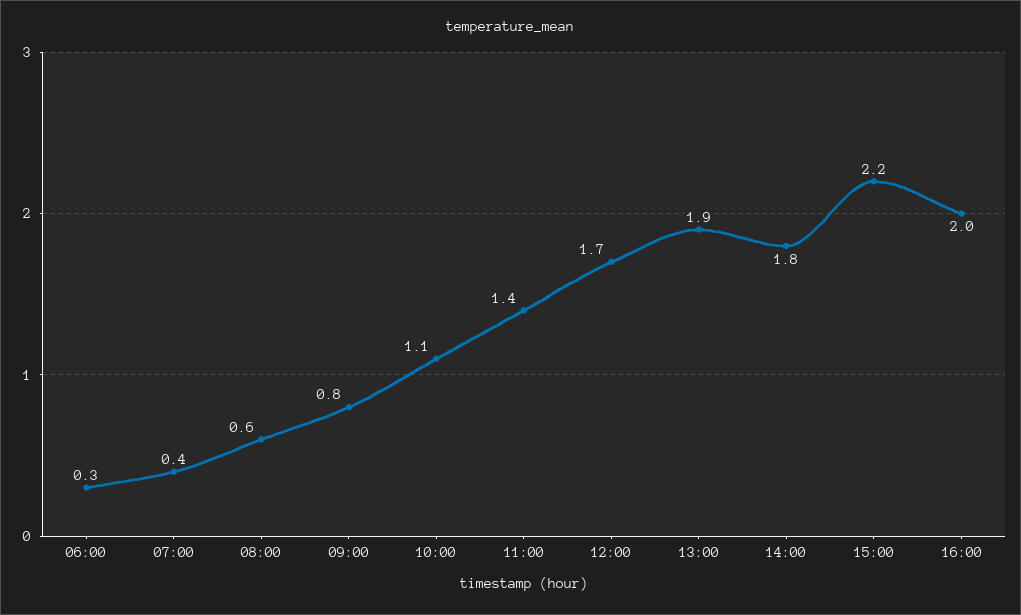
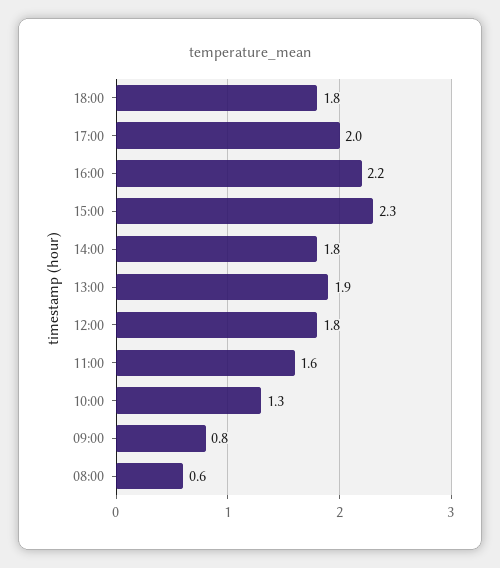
06:00: 0.3 -> none
07:00: 0.4 -> none
10:00: 1.1 -> 1.3
11:00: 1.4 -> 1.6
12:00: 1.7 -> 1.8
15:00: 2.2 -> 2.3
16:00: 2 -> 2.2
18:00: none -> 1.8
17:00: none -> 2

